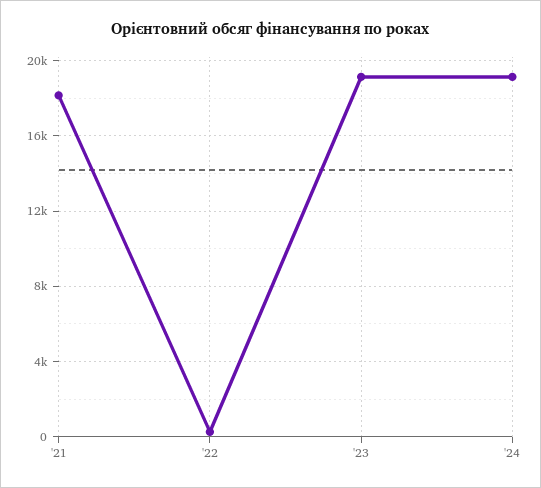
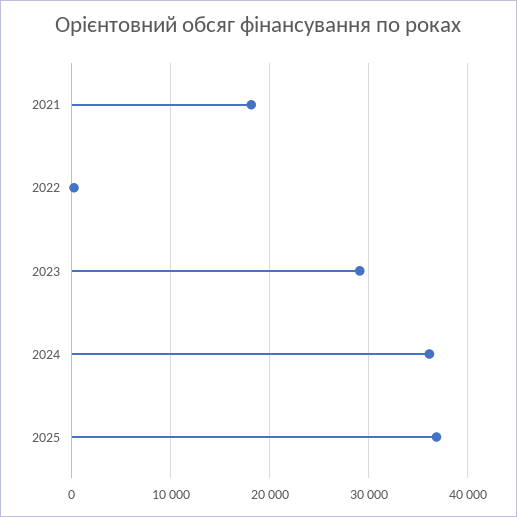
'23: 19000 -> 29000
'24: 19000 -> 36000
2025: none -> 37000

